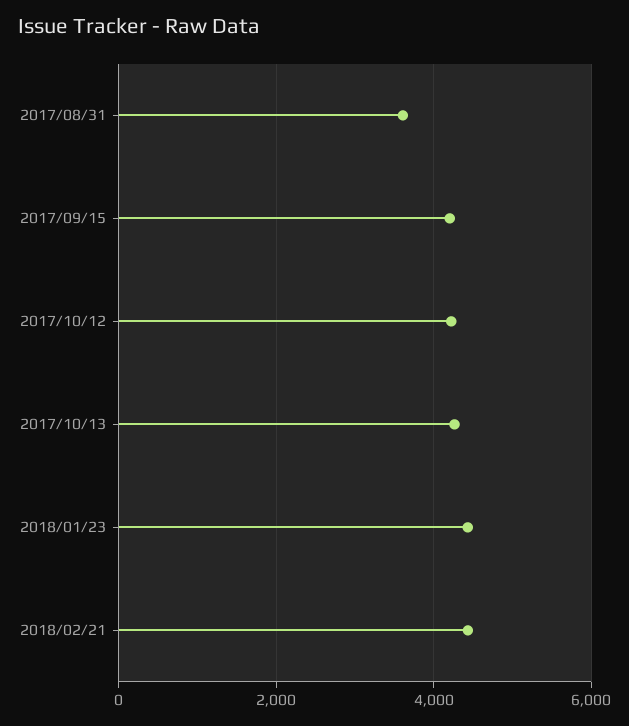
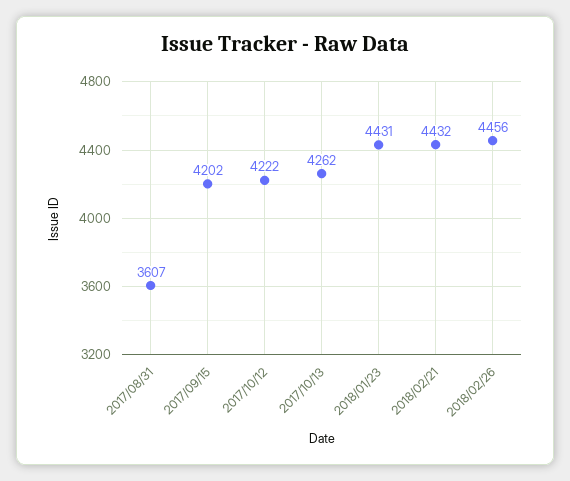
2018/02/26: none -> 4456

